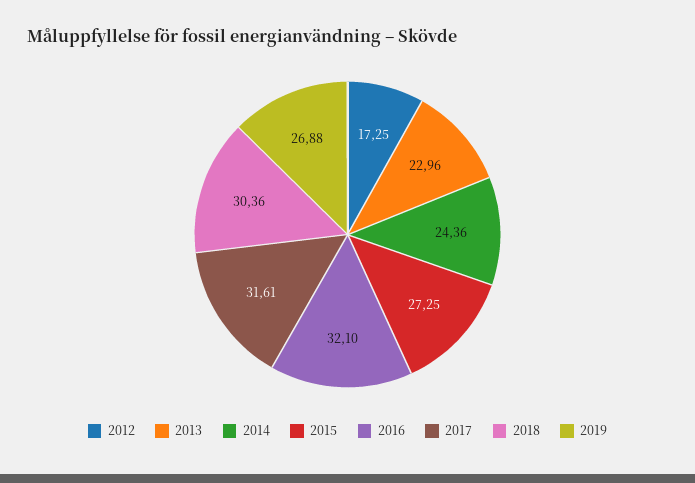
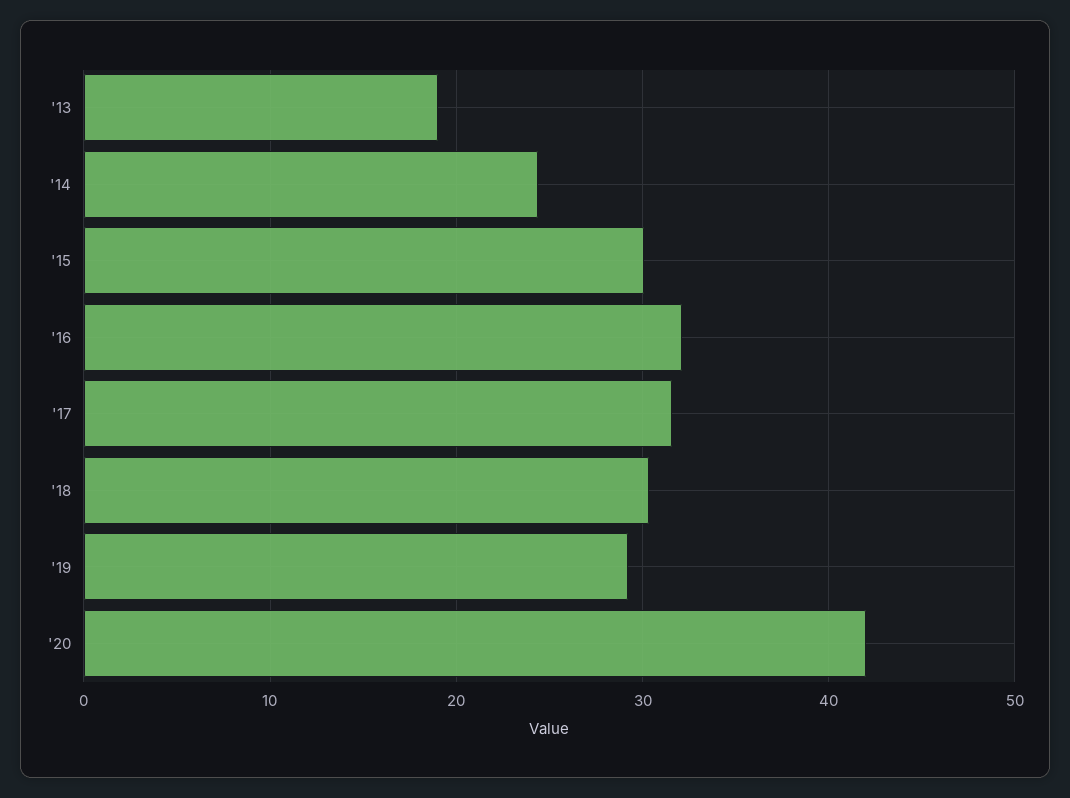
2012: 17.25 -> none
2013: 22.96 -> 19
2015: 27.25 -> 30
2019: 26.88 -> 29
'20: none -> 42

